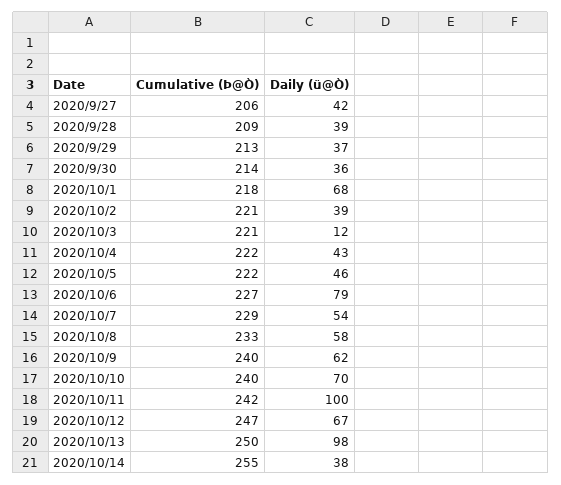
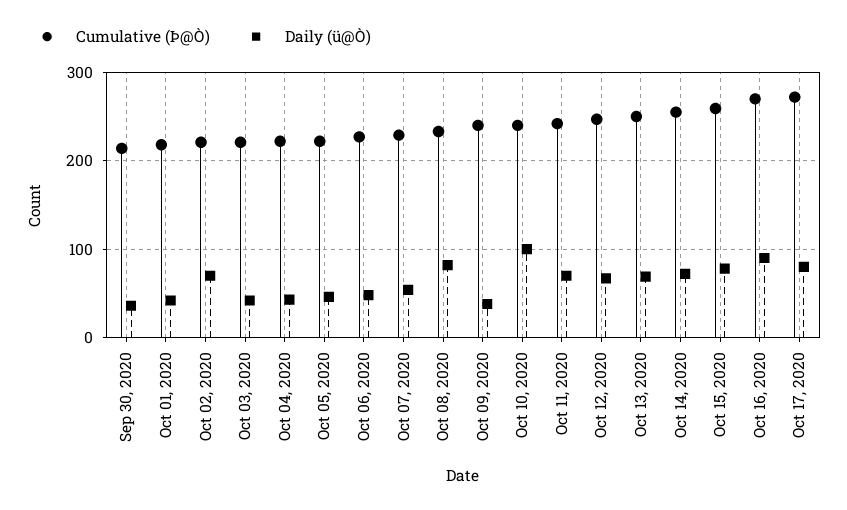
Cumulative (Þ@Ò), 2020/9/27: 206 -> none
Daily (ü@Ò), 2020/9/27: 42 -> none
Cumulative (Þ@Ò), 2020/9/28: 209 -> none
Daily (ü@Ò), 2020/9/28: 39 -> none
Cumulative (Þ@Ò), 2020/9/29: 213 -> none
Daily (ü@Ò), 2020/9/29: 37 -> none
Daily (ü@Ò), 2020/10/1: 68 -> 40
Daily (ü@Ò), 2020/10/2: 39 -> 70
Daily (ü@Ò), 2020/10/3: 12 -> 40
Daily (ü@Ò), 2020/10/6: 79 -> 50
Daily (ü@Ò), 2020/10/8: 58 -> 80
Daily (ü@Ò), 2020/10/9: 62 -> 40
Daily (ü@Ò), 2020/10/10: 70 -> 100
Daily (ü@Ò), 2020/10/11: 100 -> 70
Daily (ü@Ò), 2020/10/13: 98 -> 70
Daily (ü@Ò), 2020/10/14: 38 -> 70
Cumulative (Þ@Ò), Oct 15, 2020: none -> 260
Daily (ü@Ò), Oct 15, 2020: none -> 80
Cumulative (Þ@Ò), Oct 16, 2020: none -> 270
Daily (ü@Ò), Oct 16, 2020: none -> 90
Cumulative (Þ@Ò), Oct 17, 2020: none -> 270
Daily (ü@Ò), Oct 17, 2020: none -> 80

